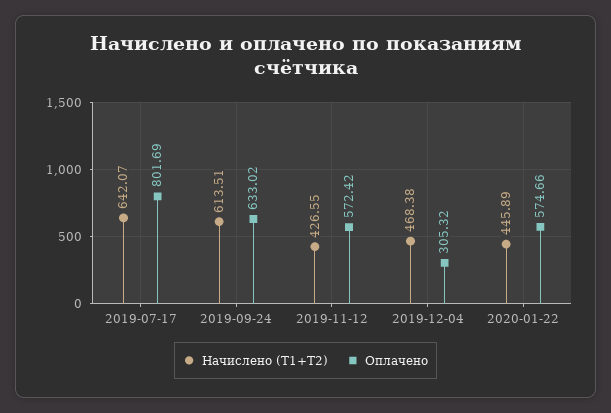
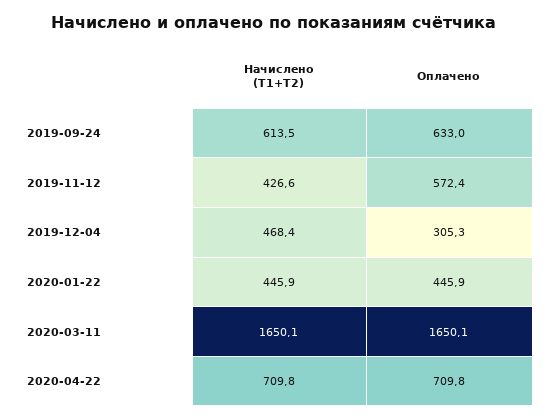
Начислено (Т1+Т2), 2019-07-17: 642.07 -> none
Оплачено, 2019-07-17: 801.69 -> none
Оплачено, 2020-01-22: 574.66 -> 445.9
Начислено (Т1+Т2), 2020-03-11: none -> 1650.1
Оплачено, 2020-03-11: none -> 1650.1
Начислено (Т1+Т2), 2020-04-22: none -> 709.8
Оплачено, 2020-04-22: none -> 709.8

